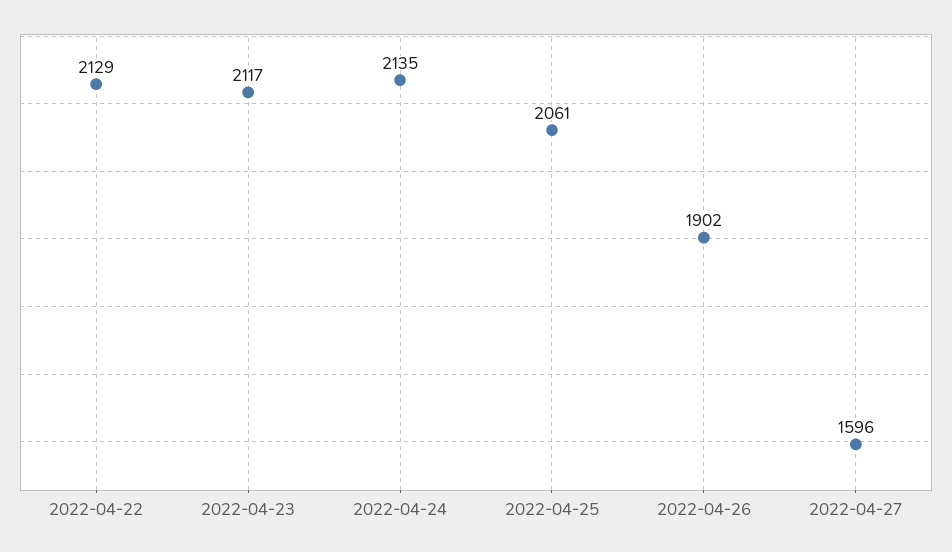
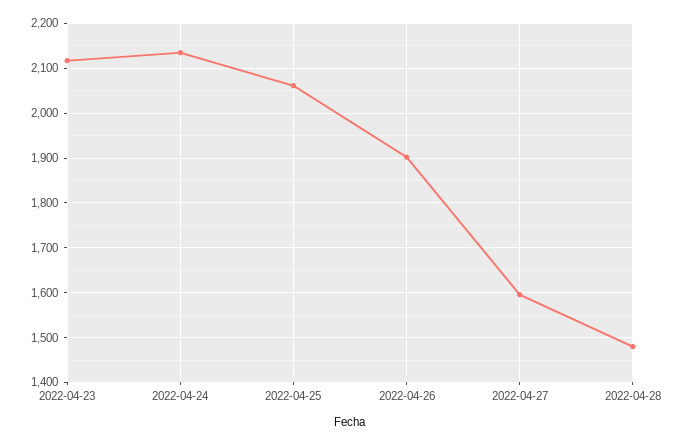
2022-04-22: 2129 -> none
2022-04-28: none -> 1480

